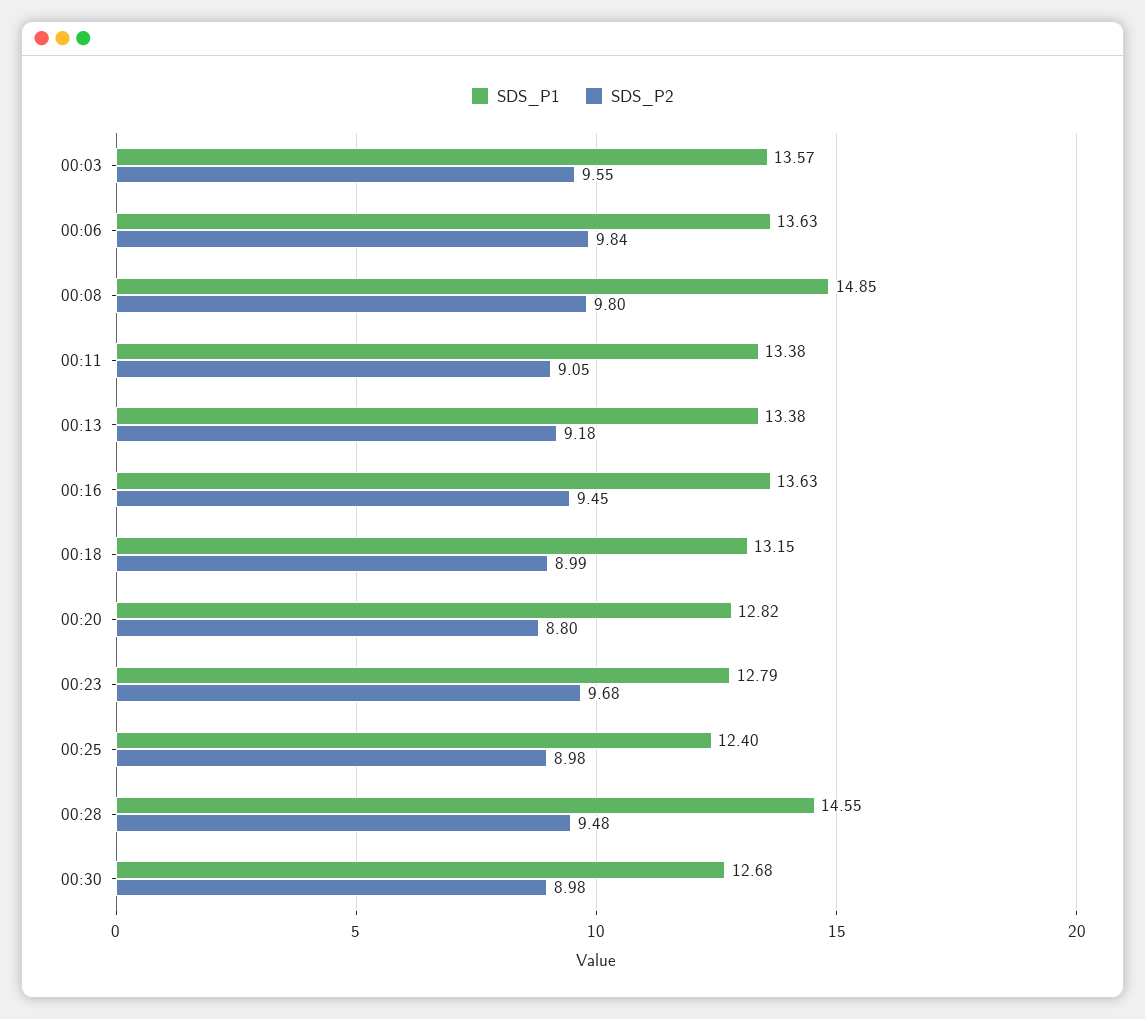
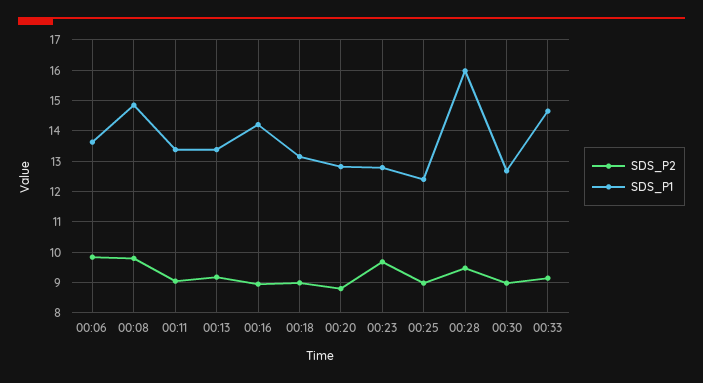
SDS_P1, 00:03: 13.57 -> none
SDS_P2, 00:03: 9.55 -> none
SDS_P1, 00:16: 13.63 -> 14.2
SDS_P2, 00:16: 9.45 -> 9
SDS_P1, 00:28: 14.55 -> 16
SDS_P2, 00:33: none -> 9.2
SDS_P1, 00:33: none -> 14.6

